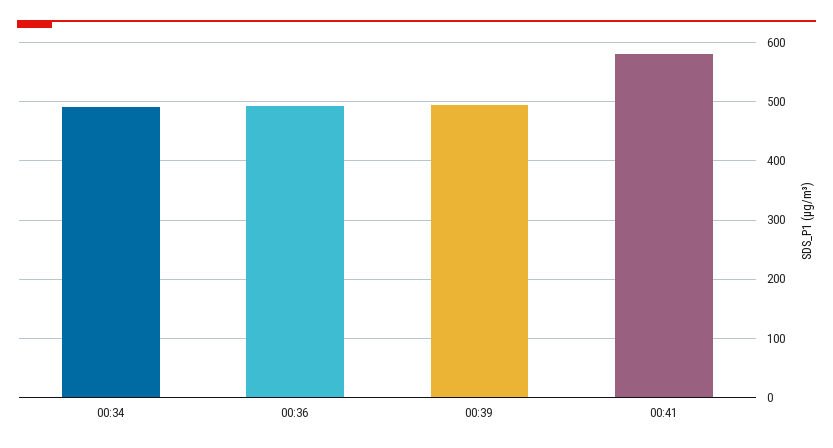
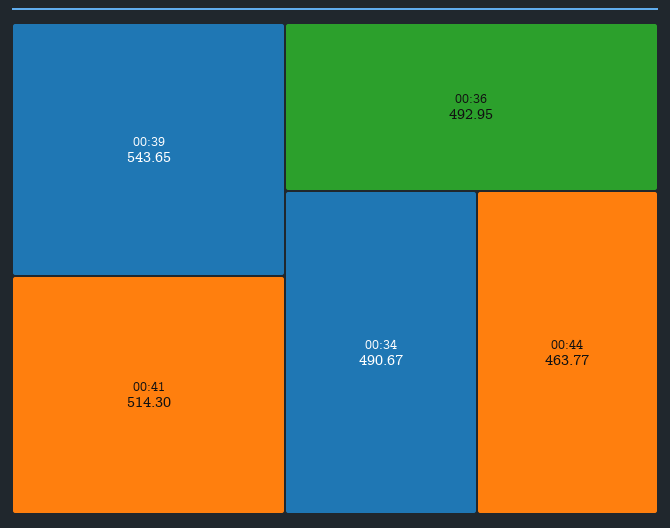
00:39: 500 -> 543.65
00:41: 580 -> 514.3
00:44: none -> 463.77

